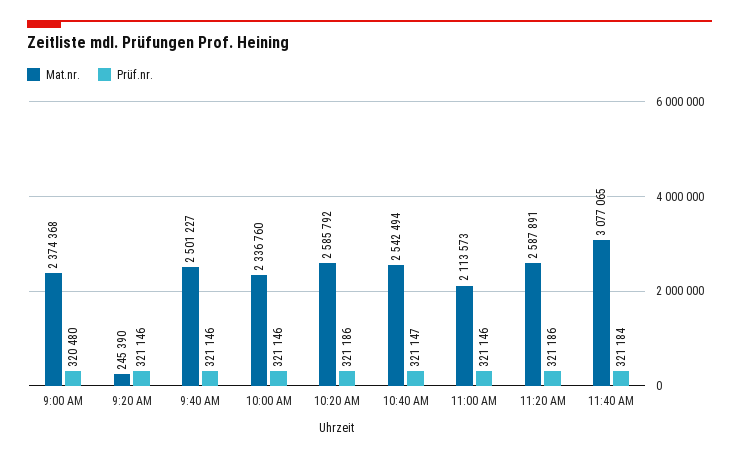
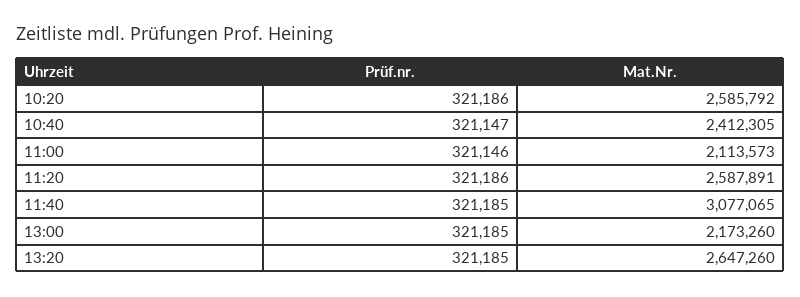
Mat.nr., 9:00 AM: 2374368 -> none
Prüf.nr., 9:00 AM: 320480 -> none
Mat.nr., 9:20 AM: 245390 -> none
Prüf.nr., 9:20 AM: 321146 -> none
Mat.nr., 9:40 AM: 2501227 -> none
Prüf.nr., 9:40 AM: 321146 -> none
Mat.nr., 10:00 AM: 2336760 -> none
Prüf.nr., 10:00 AM: 321146 -> none
Mat.nr., 10:40 AM: 2542494 -> 2412305
Prüf.nr., 11:40 AM: 321184 -> 321185
Prüf.nr., 13:00: none -> 321185
Mat.nr., 13:00: none -> 2173260
Prüf.nr., 13:20: none -> 321185
Mat.nr., 13:20: none -> 2647260

